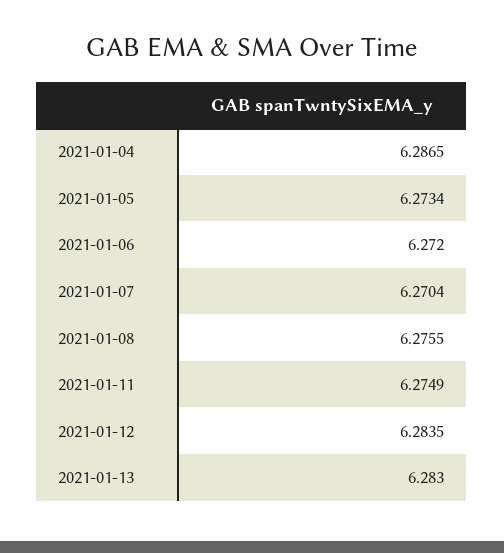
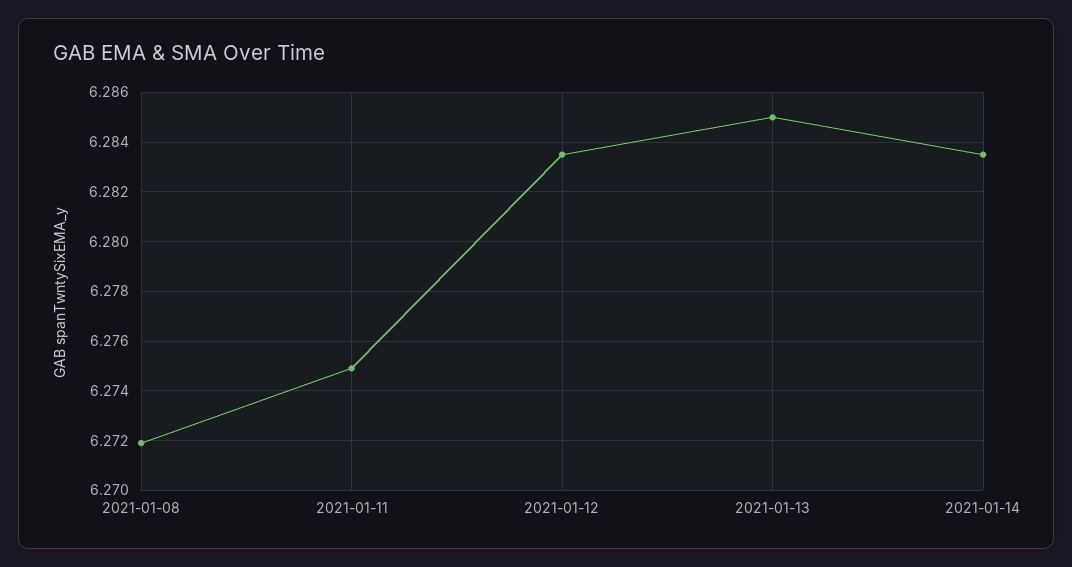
2021-01-04: 6.2865 -> none
2021-01-05: 6.2734 -> none
2021-01-06: 6.272 -> none
2021-01-07: 6.2704 -> none
2021-01-08: 6.2755 -> 6.272
2021-01-13: 6.283 -> 6.285
2021-01-14: none -> 6.2835

